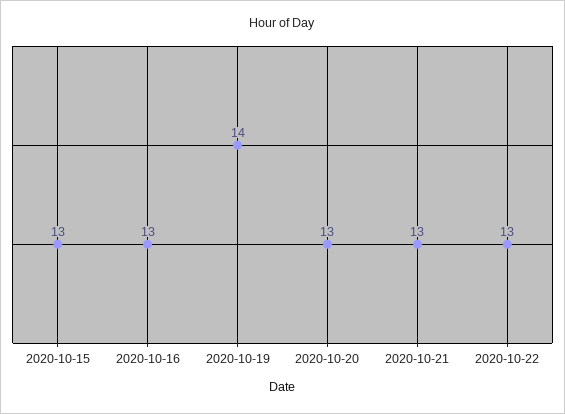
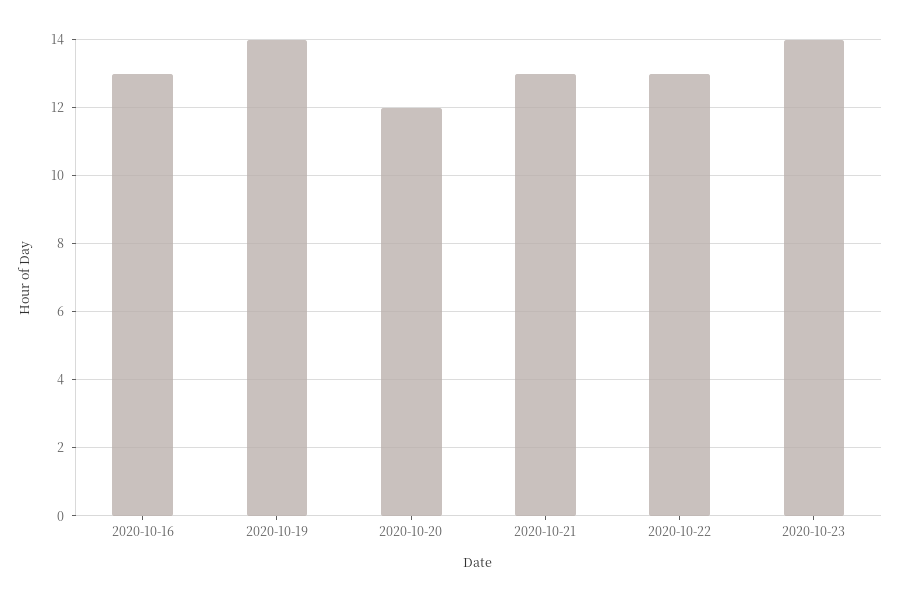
2020-10-15: 13 -> none
2020-10-20: 13 -> 12
2020-10-23: none -> 14

